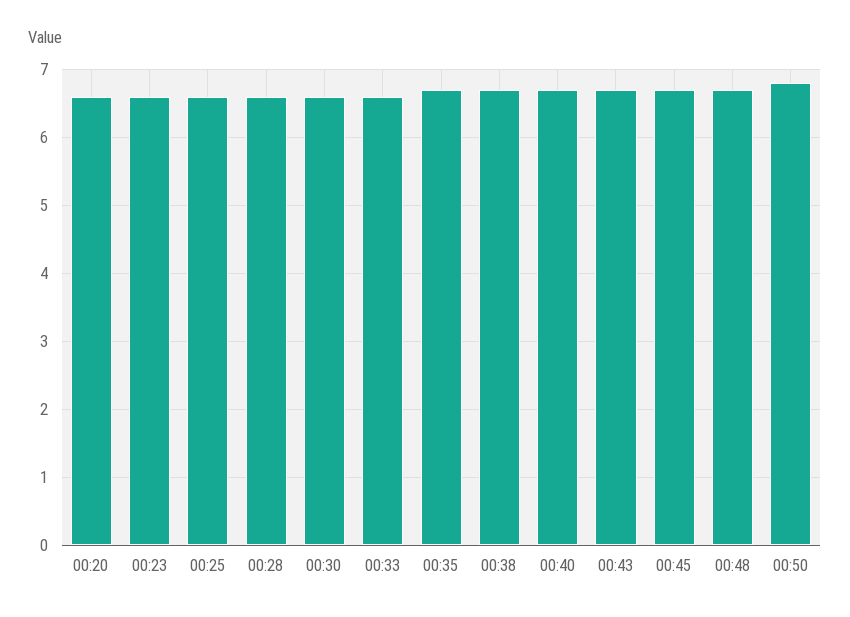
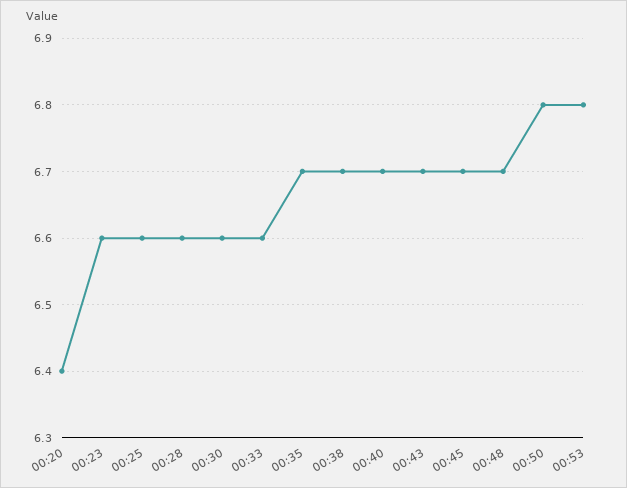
00:20: 6.6 -> 6.4
00:53: none -> 6.8

